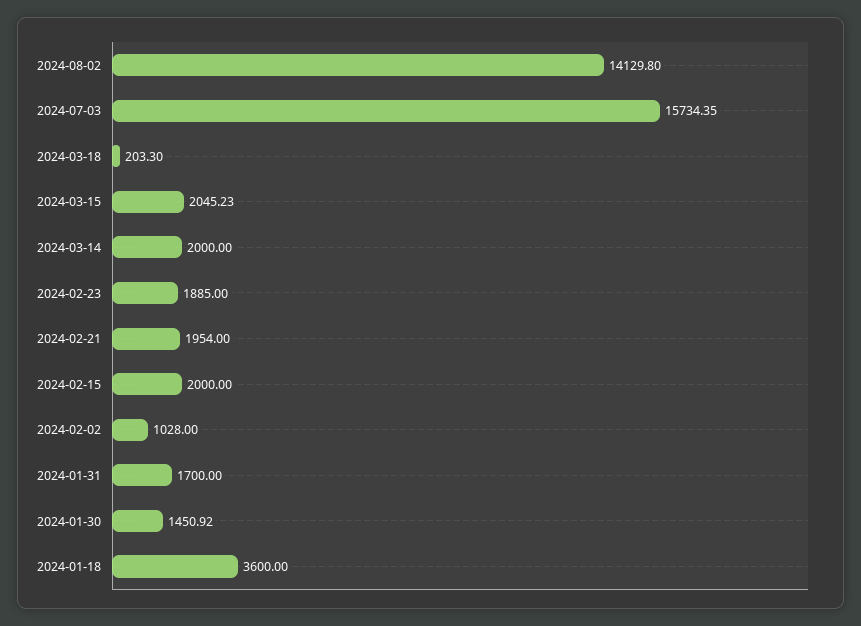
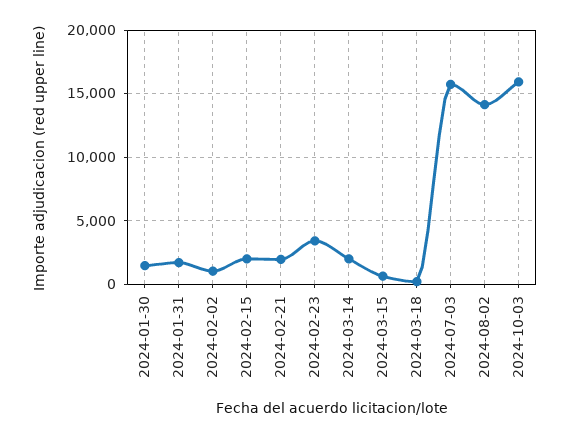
2024-03-15: 2045.23 -> 500
2024-02-23: 1885 -> 3500
2024-01-18: 3600 -> none
2024-10-03: none -> 16000

